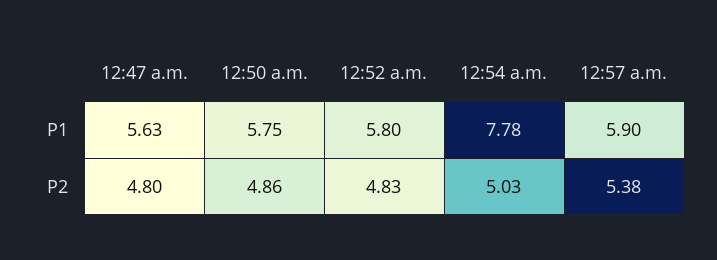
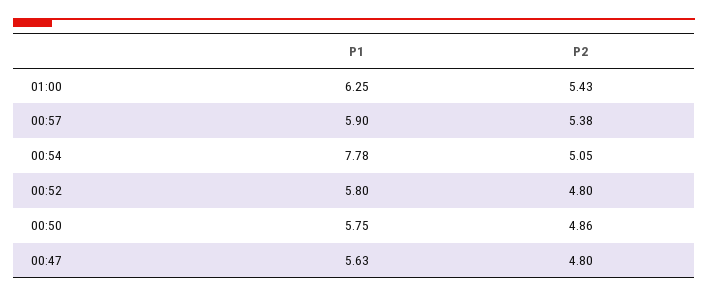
12:52 a.m., P2: 4.83 -> 4.8
12:54 a.m., P2: 5.03 -> 5.05
01:00, P1: none -> 6.25
01:00, P2: none -> 5.43

